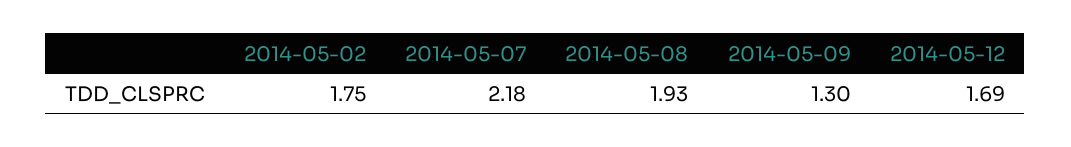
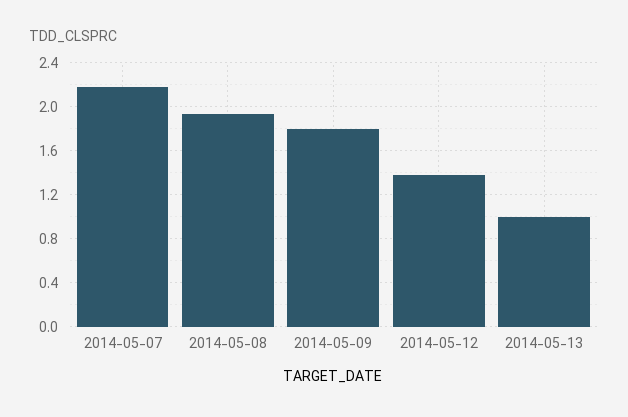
2014-05-02: 1.75 -> none
2014-05-09: 1.3 -> 1.8
2014-05-12: 1.69 -> 1.4
2014-05-13: none -> 1

